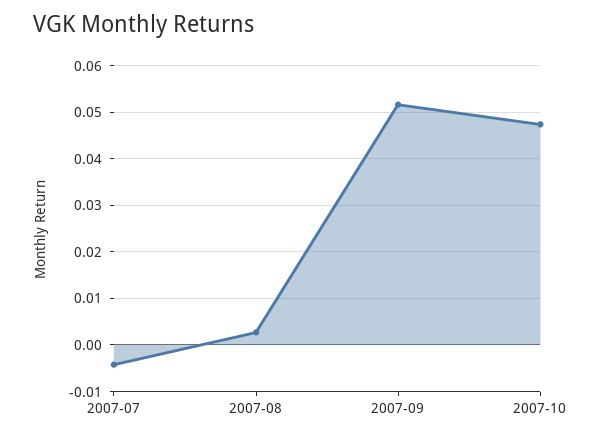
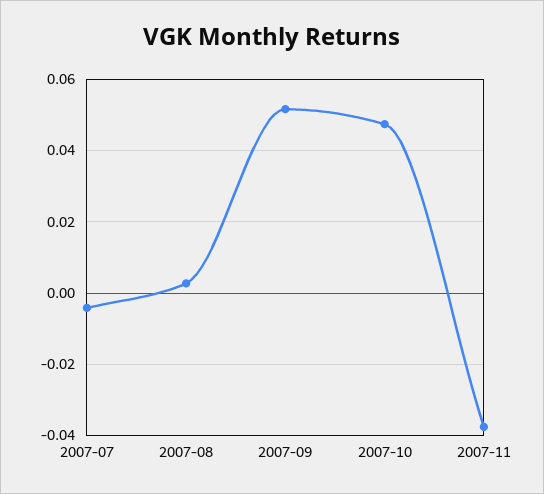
2007-11: none -> -0.038

